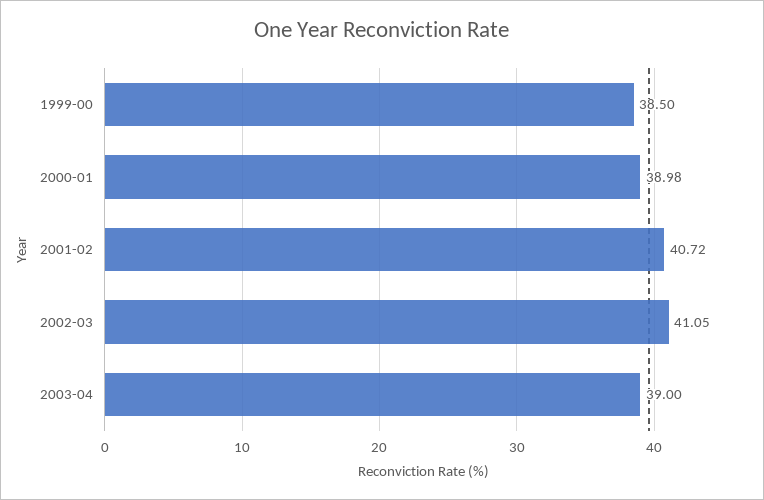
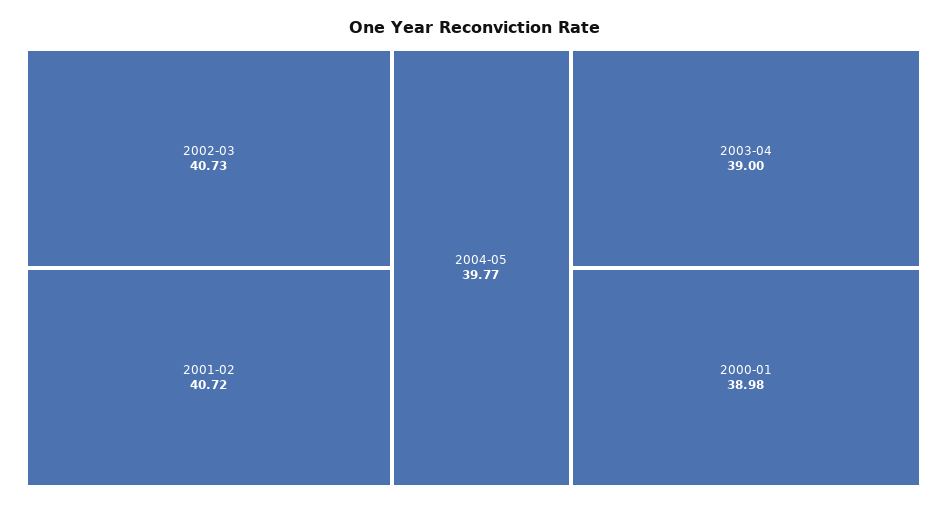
1999-00: 38.5 -> none
2002-03: 41.05 -> 40.73
2004-05: none -> 39.77

